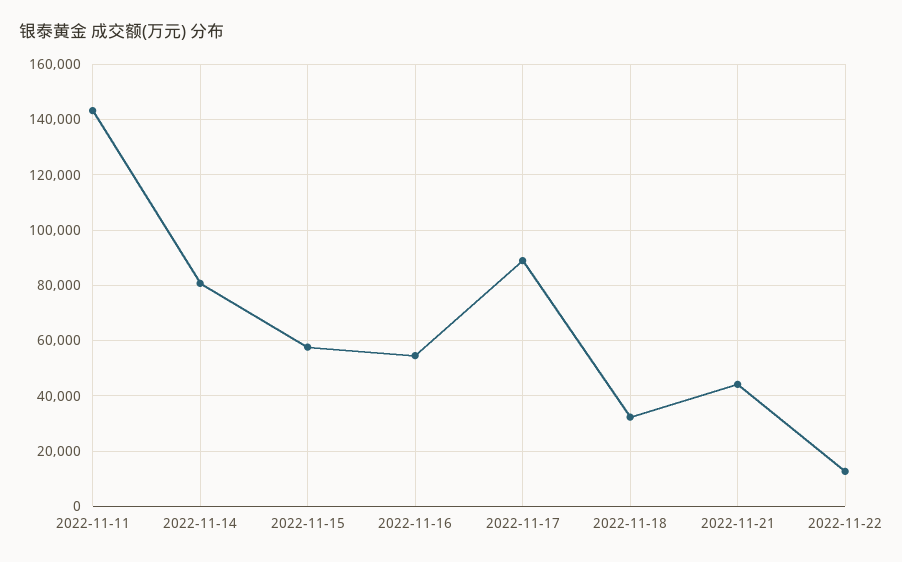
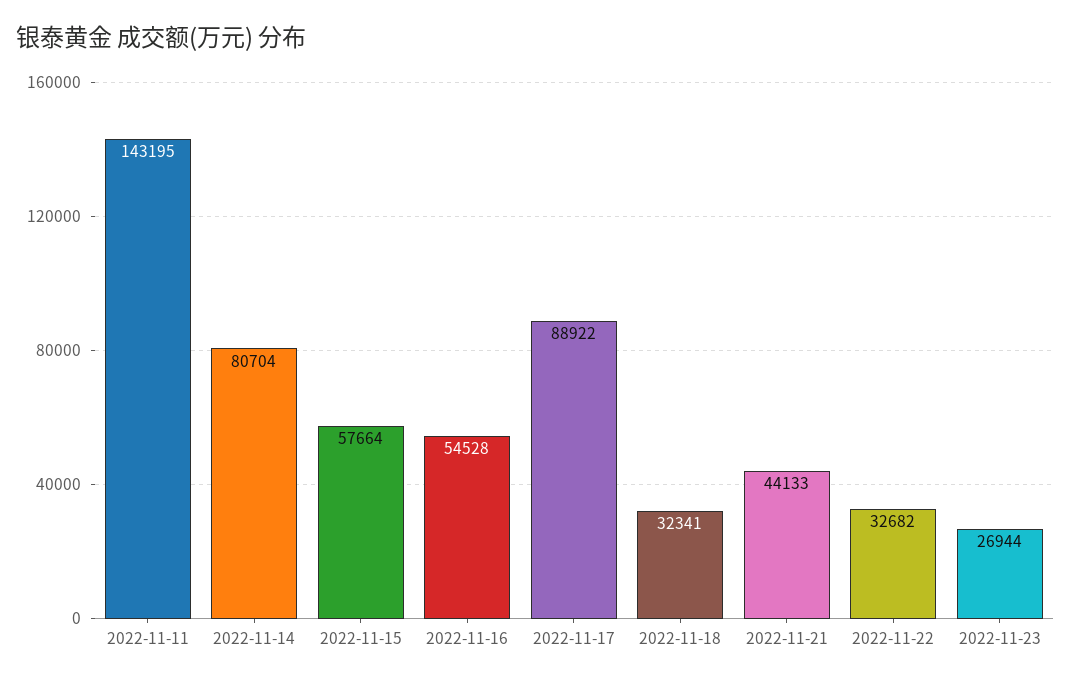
2022-11-22: 12500 -> 32682
2022-11-23: none -> 26944

